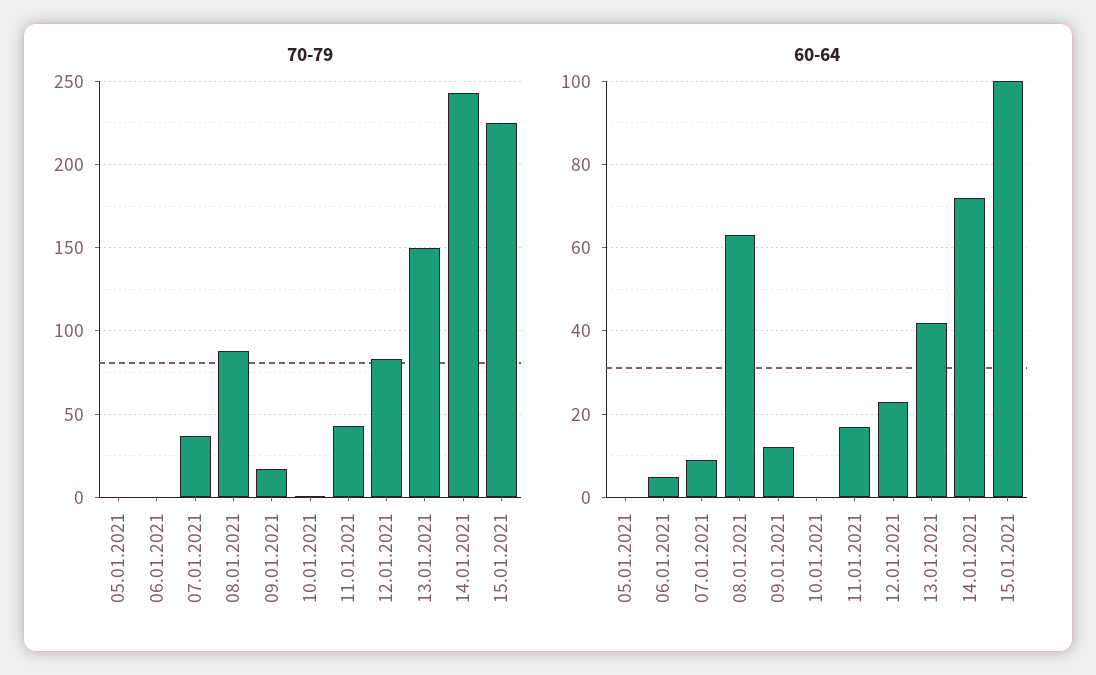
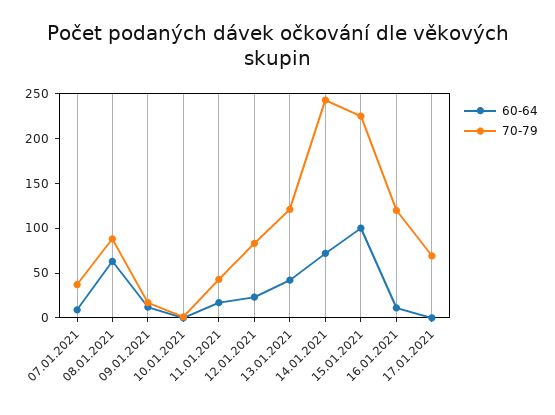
70-79, 05.01.2021: 0 -> none
70-79, 06.01.2021: 0 -> none
70-79, 13.01.2021: 150 -> 120
60-64, 05.01.2021: 0 -> none
60-64, 06.01.2021: 5 -> none
60-64, 16.01.2021: none -> 10
70-79, 16.01.2021: none -> 120
60-64, 17.01.2021: none -> 0
70-79, 17.01.2021: none -> 70

